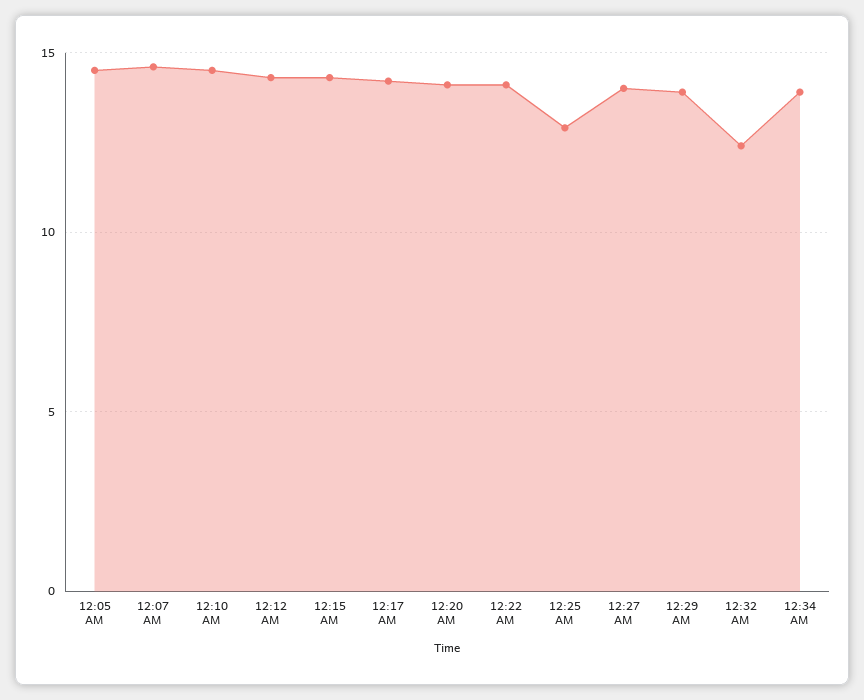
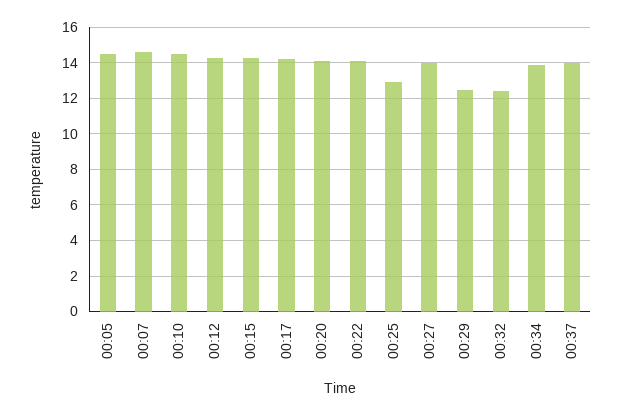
12:29 AM: 14 -> 12.5
00:37: none -> 14

